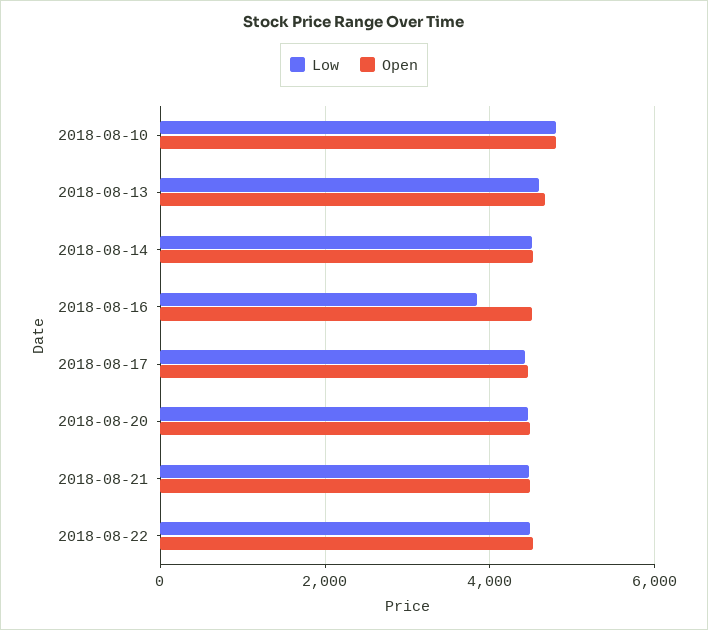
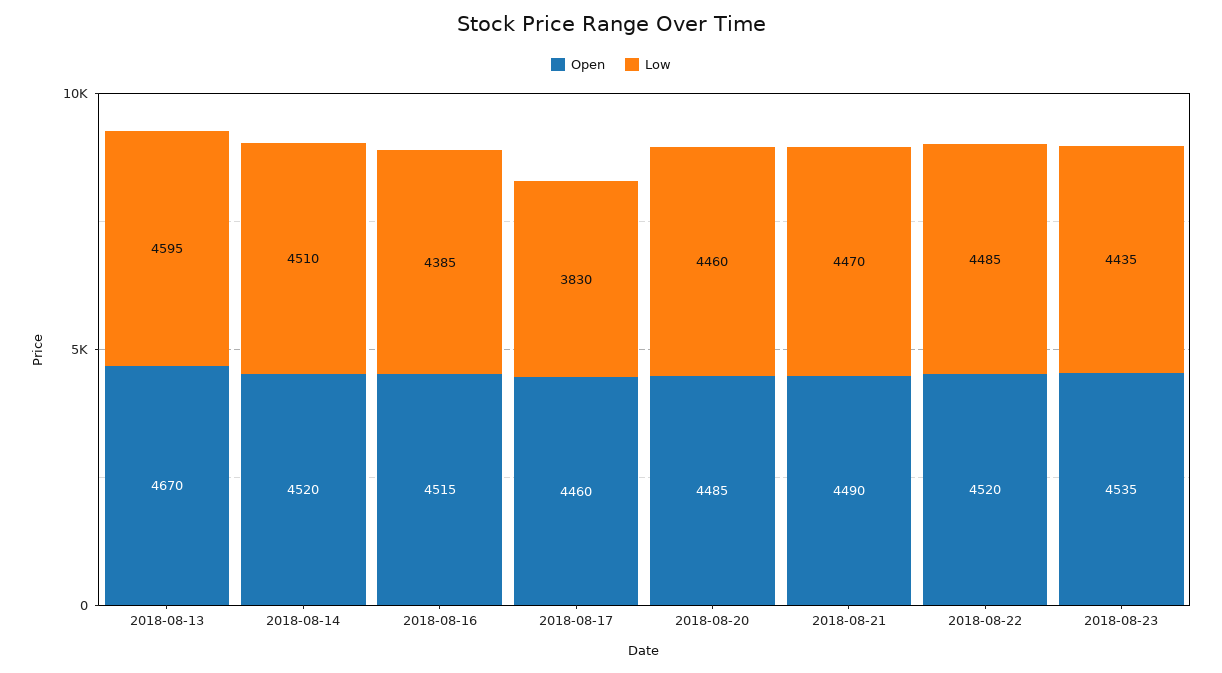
Low, 2018-08-10: 4800 -> none
Open, 2018-08-10: 4800 -> none
Low, 2018-08-16: 3800 -> 4385
Low, 2018-08-17: 4400 -> 3830
Open, 2018-08-23: none -> 4535
Low, 2018-08-23: none -> 4435

